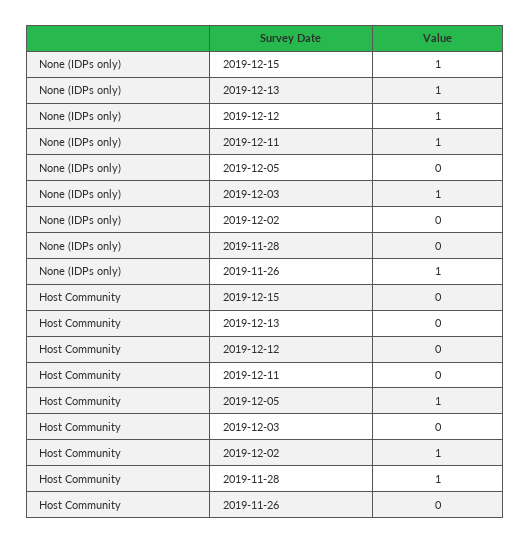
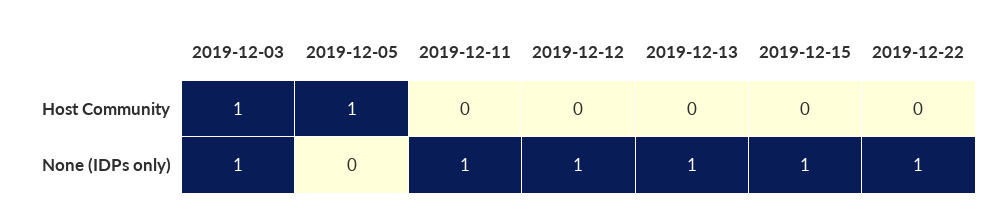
None (IDPs only), 2019-12-02: 0 -> none
None (IDPs only), 2019-11-28: 0 -> none
None (IDPs only), 2019-11-26: 1 -> none
Host Community, 2019-12-03: 0 -> 1
Host Community, 2019-12-02: 1 -> none
Host Community, 2019-11-28: 1 -> none
Host Community, 2019-11-26: 0 -> none
Host Community, 2019-12-22: none -> 0
None (IDPs only), 2019-12-22: none -> 1

